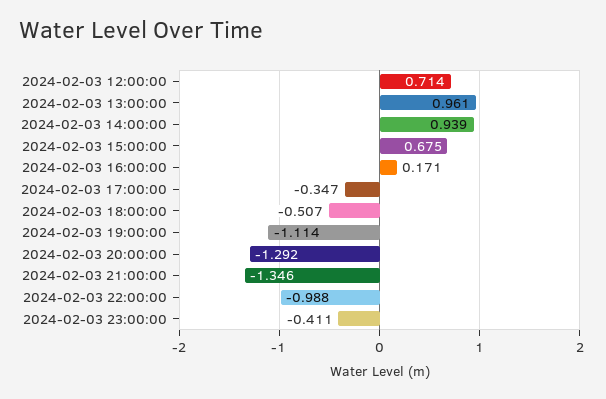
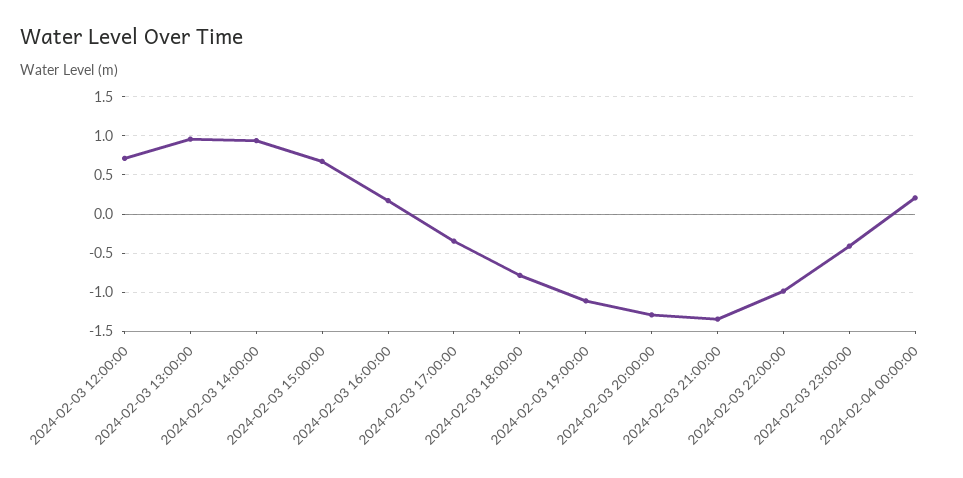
2024-02-03 18:00:00: -0.507 -> -0.8
2024-02-04 00:00:00: none -> 0.2

